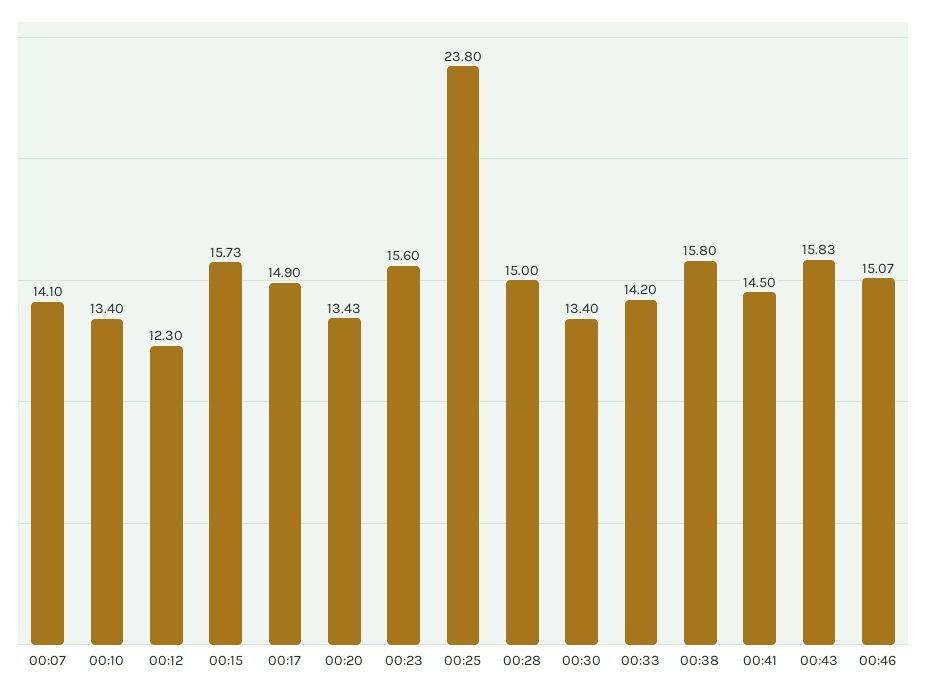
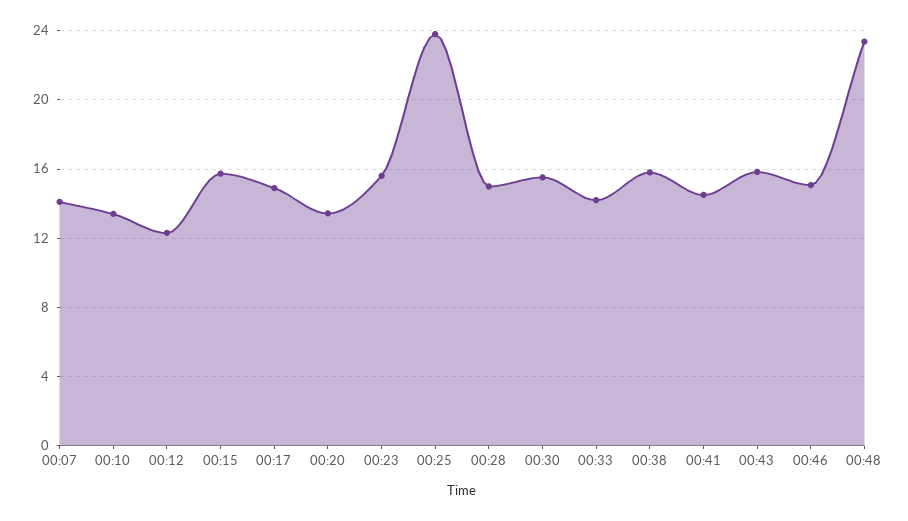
00:30: 13.4 -> 15.5
00:48: none -> 23.5

